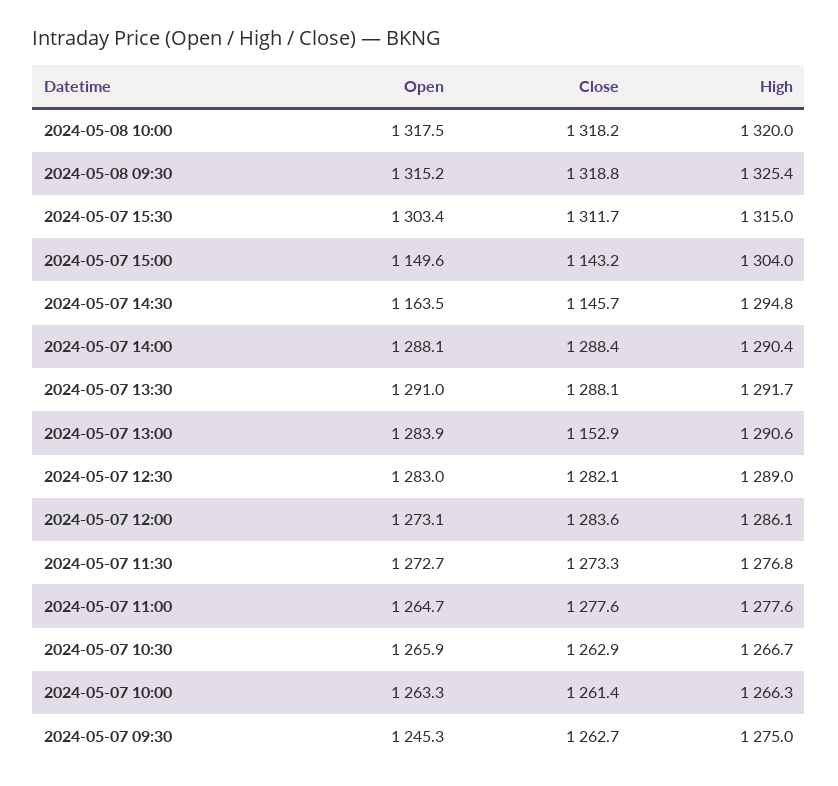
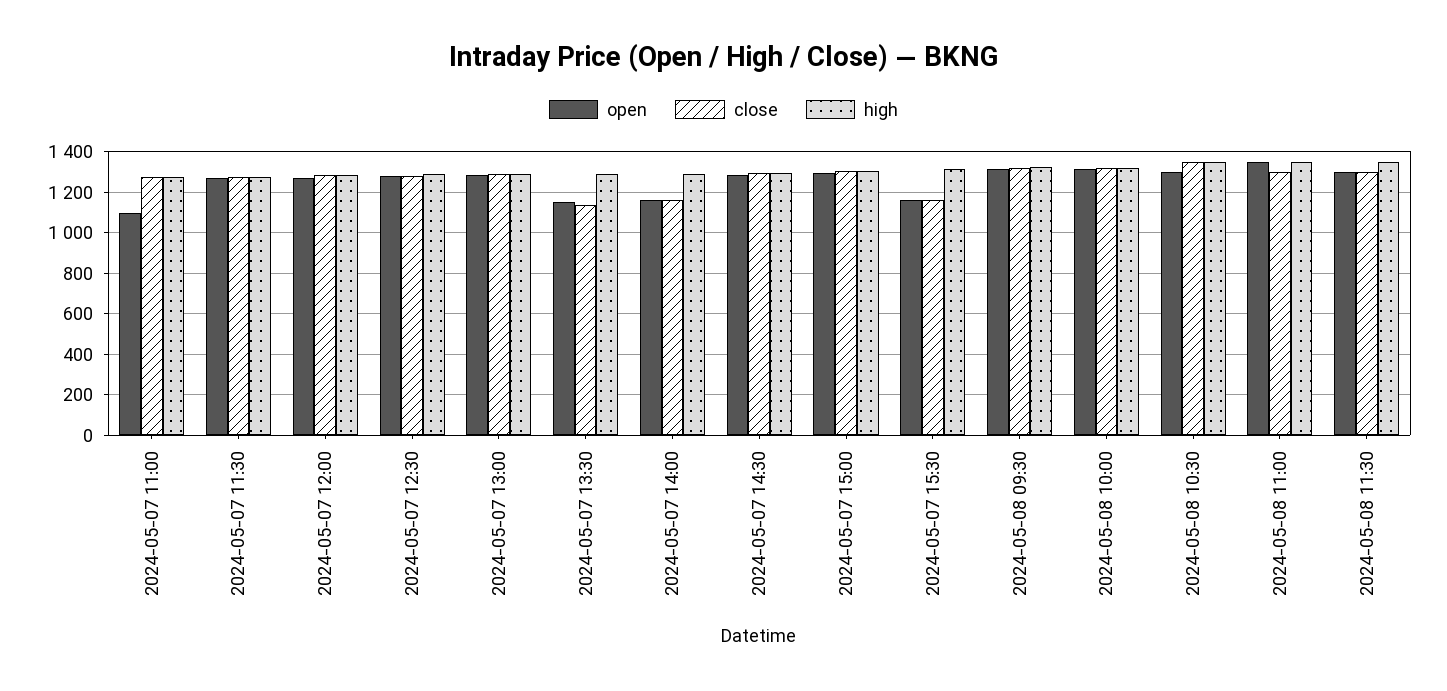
Open, 2024-05-07 15:30: 1303.4 -> 1150
Close, 2024-05-07 15:30: 1311.7 -> 1150
Open, 2024-05-07 15:00: 1149.6 -> 1300
Close, 2024-05-07 15:00: 1143.2 -> 1300
Open, 2024-05-07 14:30: 1163.5 -> 1300
Close, 2024-05-07 14:30: 1145.7 -> 1300
Open, 2024-05-07 14:00: 1288.1 -> 1150
Close, 2024-05-07 14:00: 1288.4 -> 1150
Open, 2024-05-07 13:30: 1291 -> 1150
Close, 2024-05-07 13:30: 1288.1 -> 1150
Close, 2024-05-07 13:00: 1152.9 -> 1300
Open, 2024-05-07 11:00: 1264.7 -> 1100
Open, 2024-05-07 10:30: 1265.9 -> none
Close, 2024-05-07 10:30: 1262.9 -> none
High, 2024-05-07 10:30: 1266.7 -> none
Open, 2024-05-07 10:00: 1263.3 -> none
Close, 2024-05-07 10:00: 1261.4 -> none
High, 2024-05-07 10:00: 1266.3 -> none
Open, 2024-05-07 09:30: 1245.3 -> none
Close, 2024-05-07 09:30: 1262.7 -> none
High, 2024-05-07 09:30: 1275 -> none
Open, 2024-05-08 10:30: none -> 1300
Close, 2024-05-08 10:30: none -> 1350
High, 2024-05-08 10:30: none -> 1350
Open, 2024-05-08 11:00: none -> 1350
Close, 2024-05-08 11:00: none -> 1300
High, 2024-05-08 11:00: none -> 1350
Open, 2024-05-08 11:30: none -> 1300
Close, 2024-05-08 11:30: none -> 1300
High, 2024-05-08 11:30: none -> 1350

